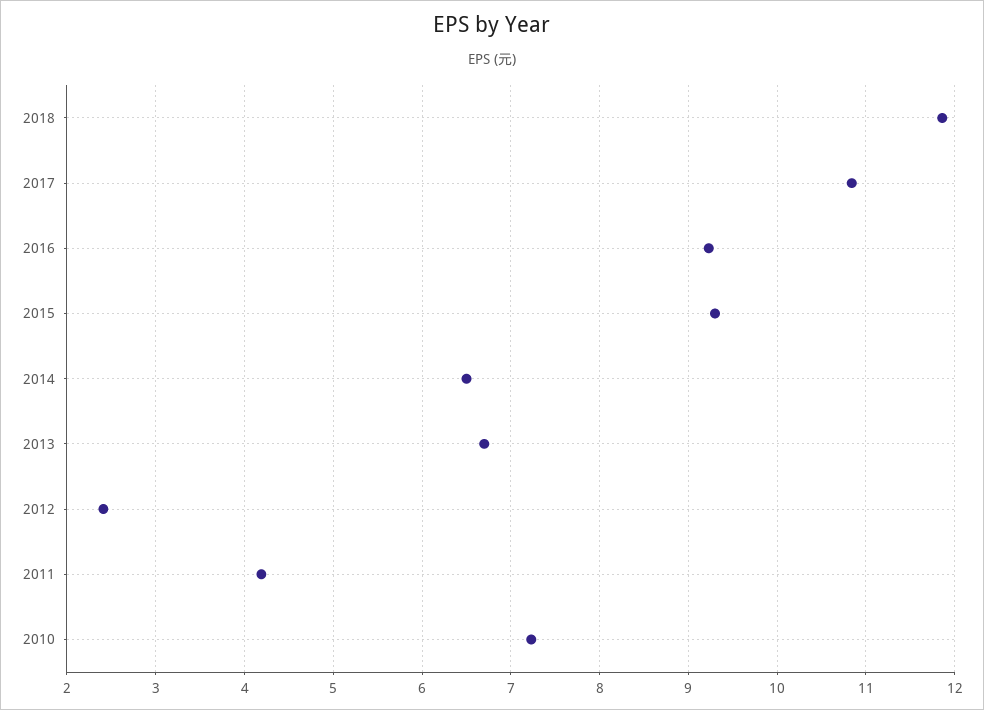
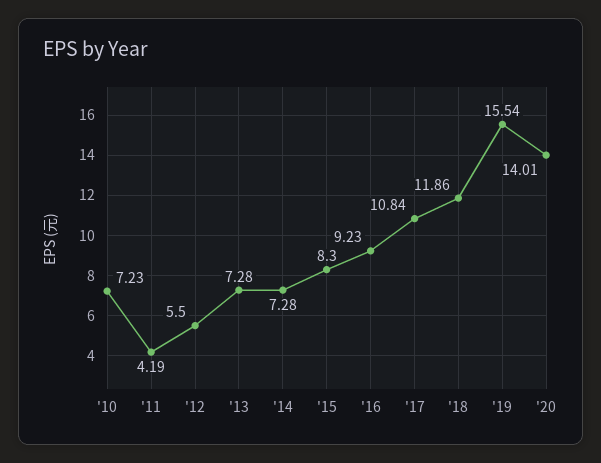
2015: 9.3 -> 8.3
2014: 6.5 -> 7.28
2013: 6.7 -> 7.28
2012: 2.4 -> 5.5
'19: none -> 15.54
'20: none -> 14.01

